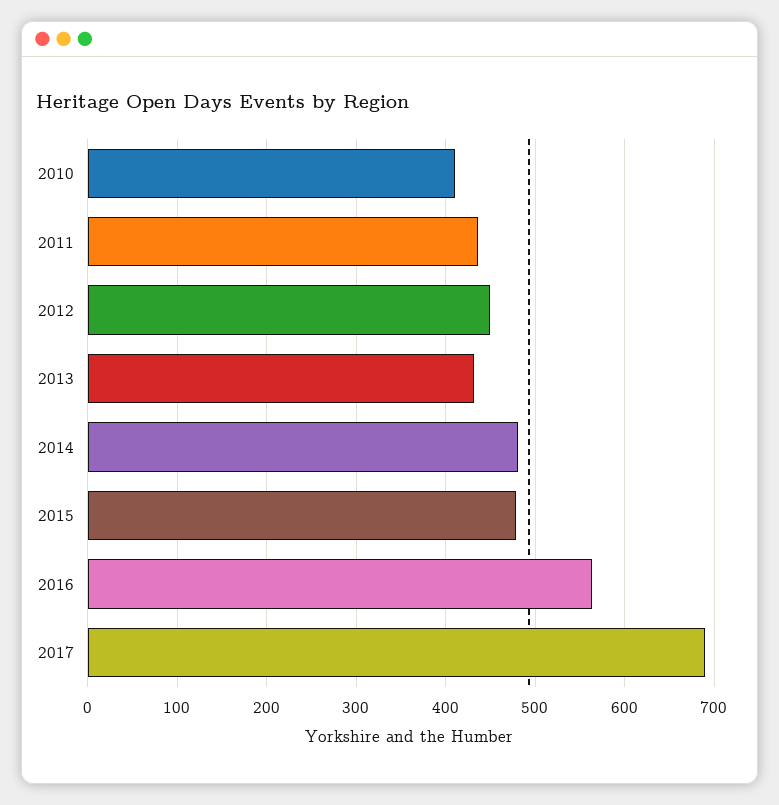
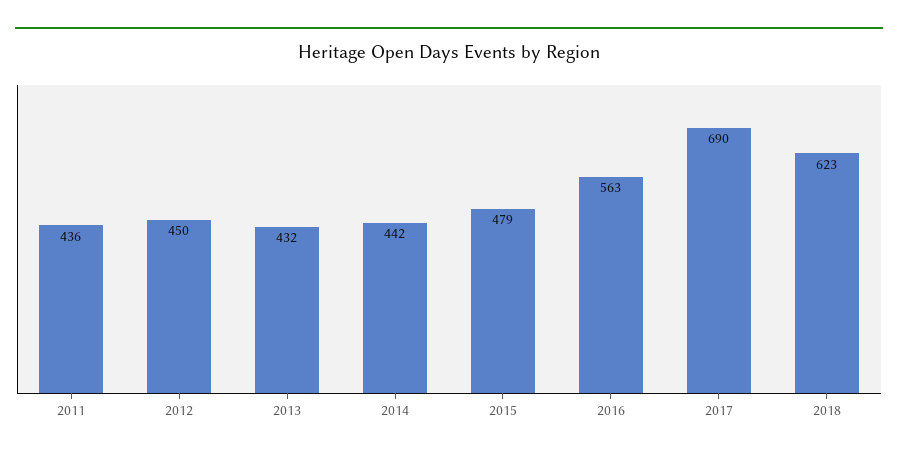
2010: 410 -> none
2014: 480 -> 442
2018: none -> 623

